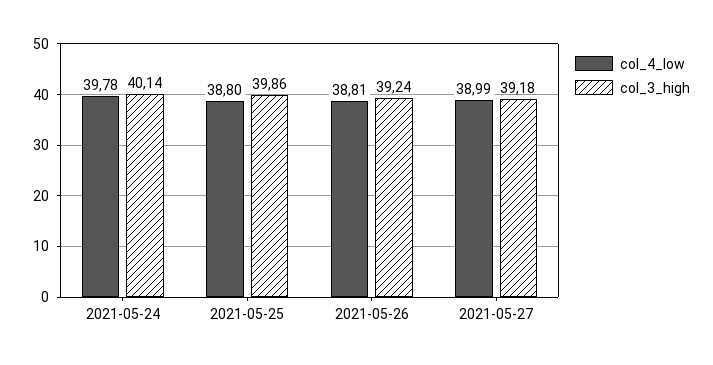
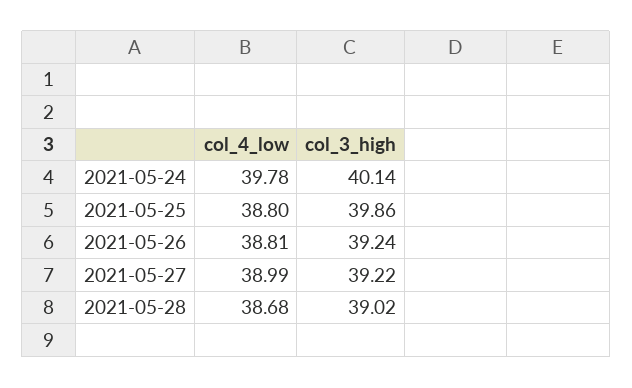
col_3_high, 2021-05-27: 39.18 -> 39.22
col_4_low, 2021-05-28: none -> 38.68
col_3_high, 2021-05-28: none -> 39.02

